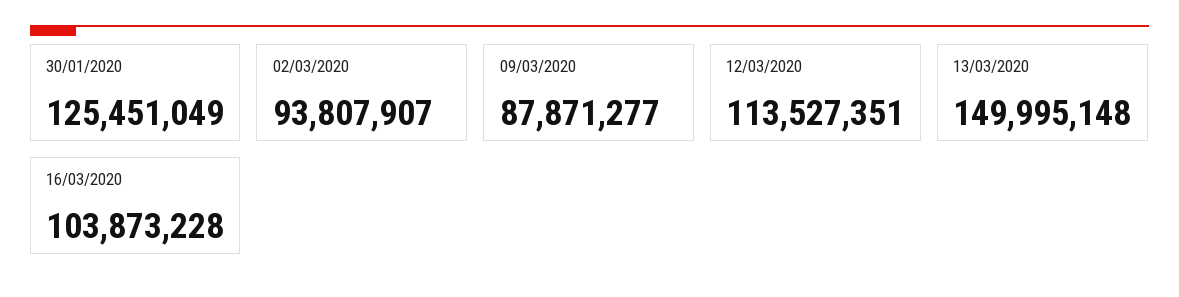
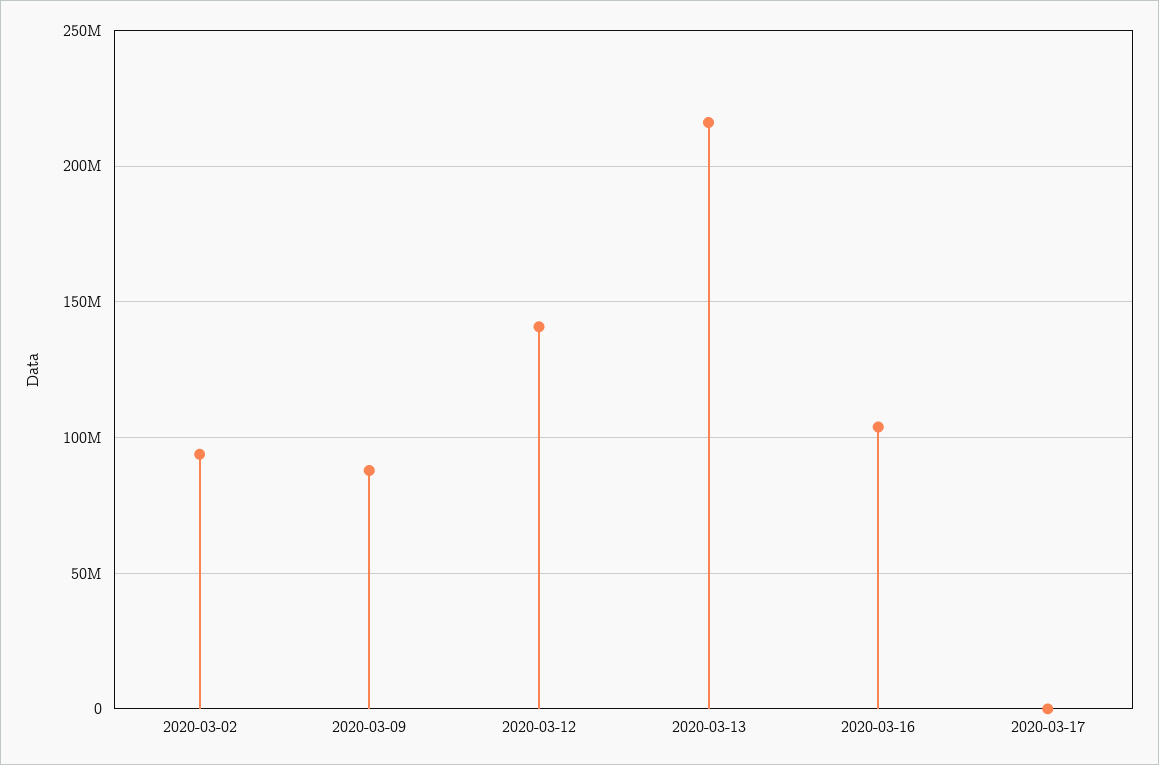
30/01/2020: 125451049 -> none
12/03/2020: 113527351 -> 140000000
13/03/2020: 149995148 -> 215000000
2020-03-17: none -> 0

